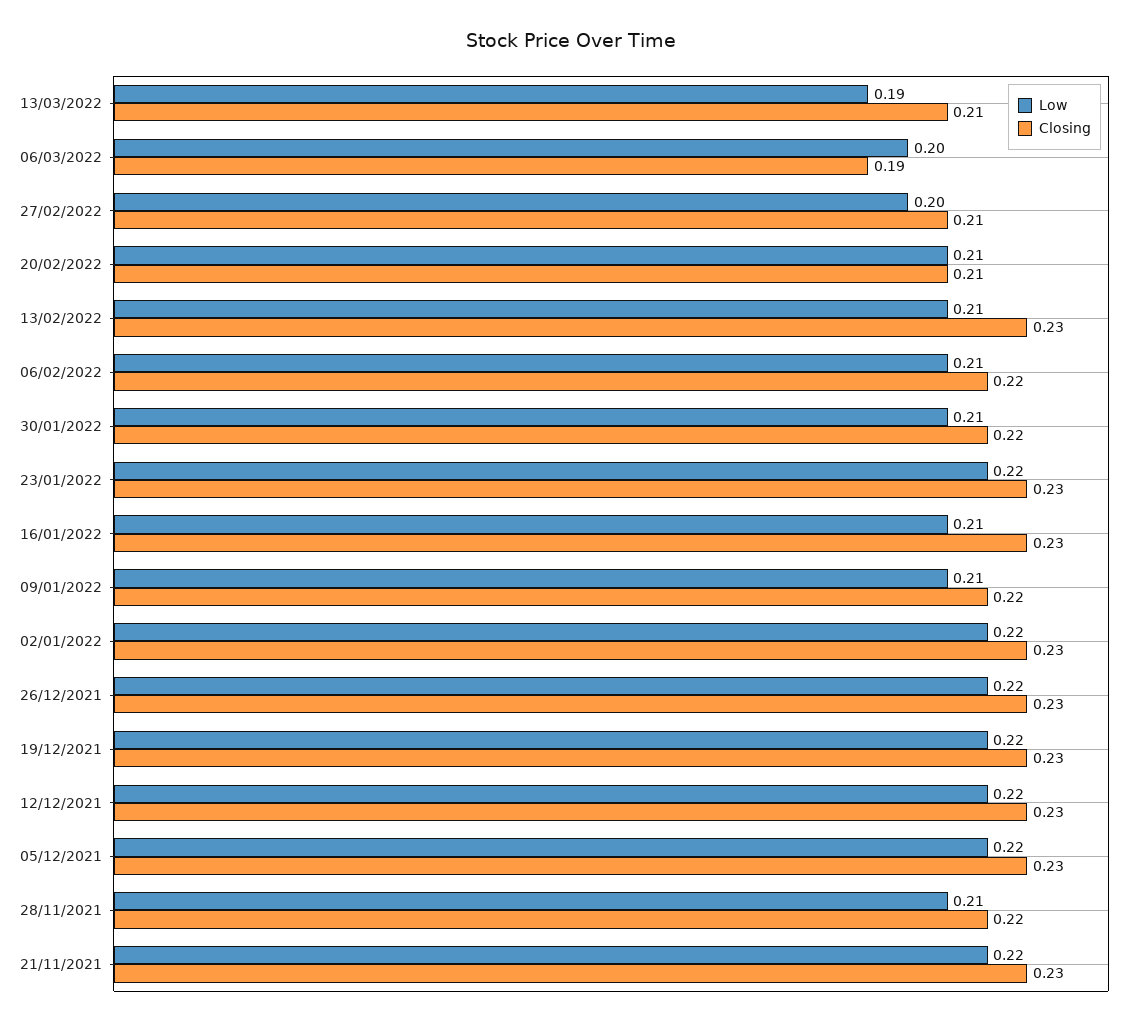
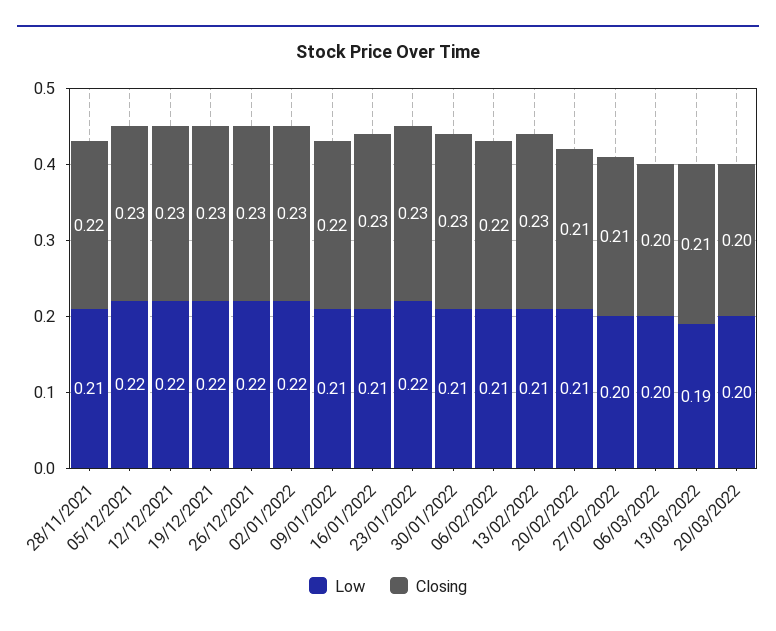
Closing, 06/03/2022: 0.19 -> 0.2
Closing, 30/01/2022: 0.22 -> 0.23
Low, 21/11/2021: 0.22 -> none
Closing, 21/11/2021: 0.23 -> none
Low, 20/03/2022: none -> 0.2
Closing, 20/03/2022: none -> 0.2

